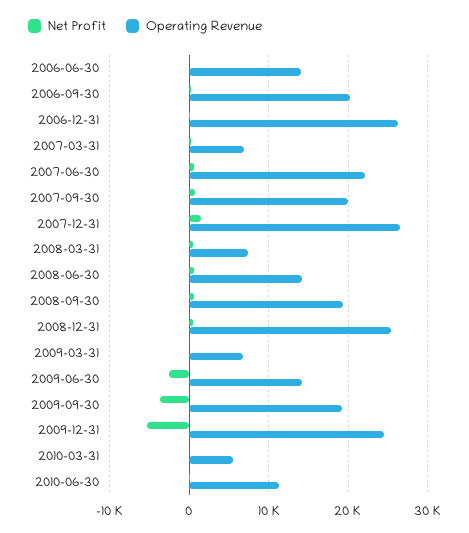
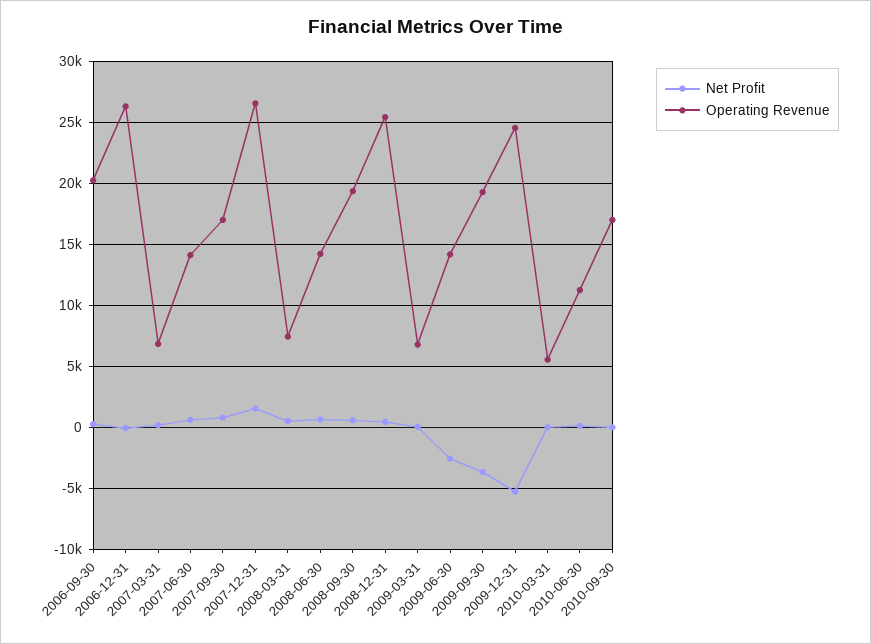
Net Profit, 2006-06-30: 0 -> none
Operating Revenue, 2006-06-30: 14000 -> none
Operating Revenue, 2007-06-30: 22000 -> 14000
Operating Revenue, 2007-09-30: 20000 -> 17000
Net Profit, 2010-09-30: none -> 0
Operating Revenue, 2010-09-30: none -> 17000

